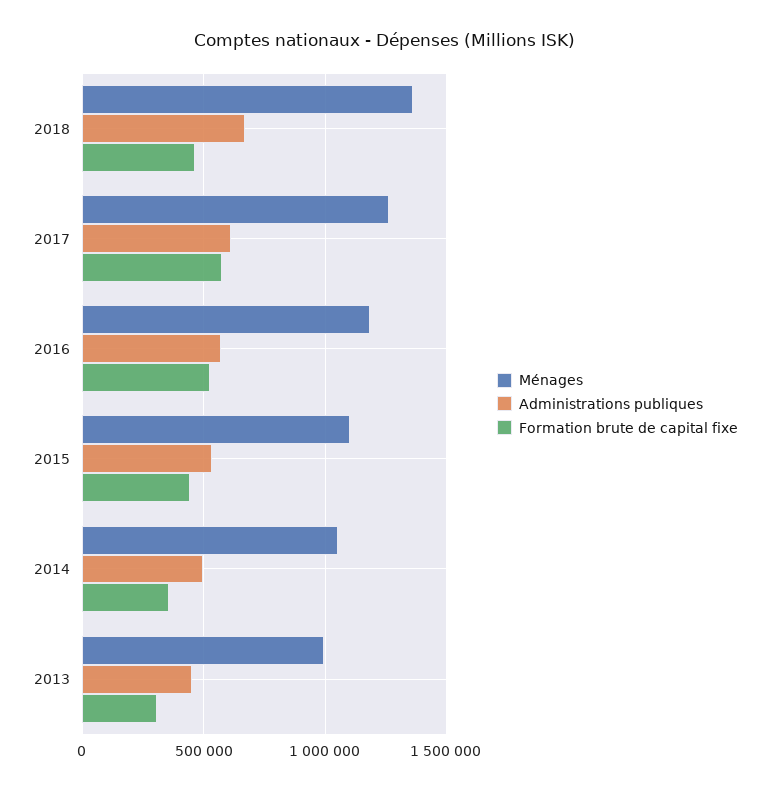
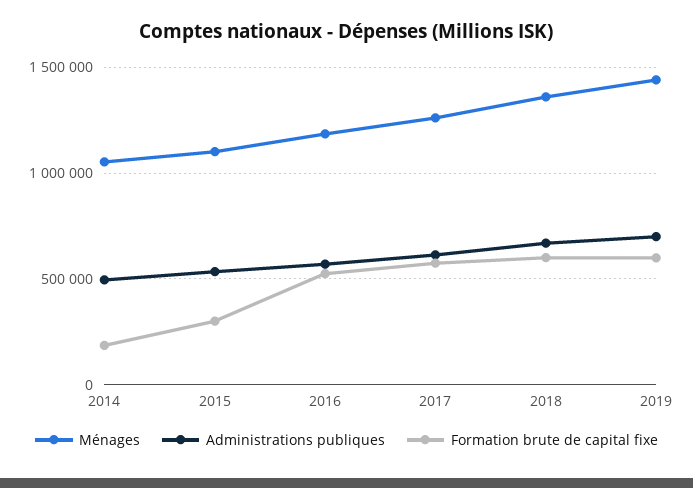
Formation brute de capital fixe, 2018: 450000 -> 600000
Formation brute de capital fixe, 2015: 450000 -> 300000
Formation brute de capital fixe, 2014: 350000 -> 200000
Ménages, 2013: 1000000 -> none
Administrations publiques, 2013: 450000 -> none
Formation brute de capital fixe, 2013: 300000 -> none
Ménages, 2019: none -> 1450000
Administrations publiques, 2019: none -> 700000
Formation brute de capital fixe, 2019: none -> 600000

